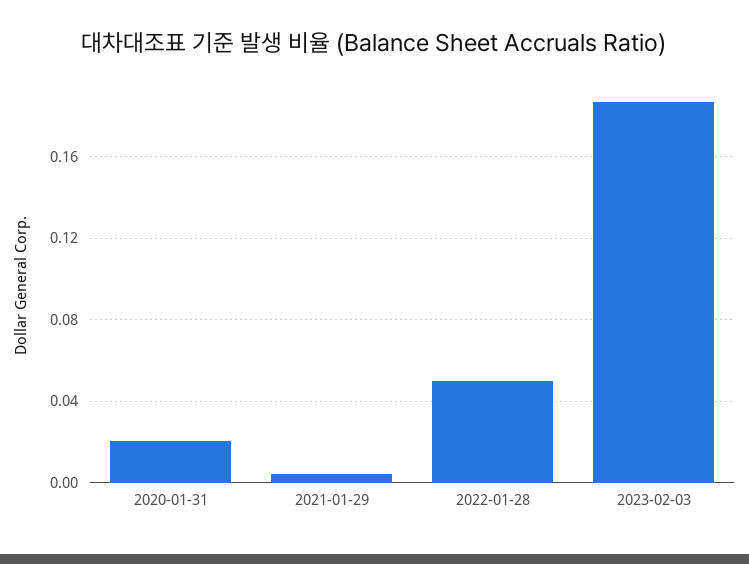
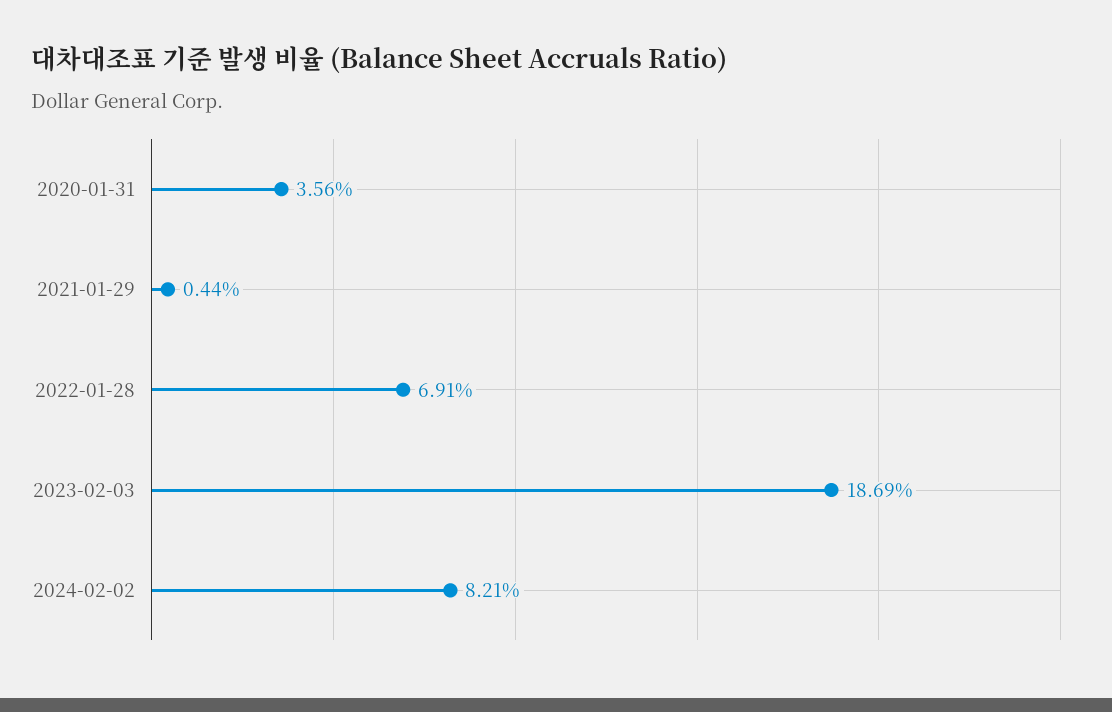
2020-01-31: 0.02 -> 0.0356
2022-01-28: 0.05 -> 0.0691
2024-02-02: none -> 0.0821

